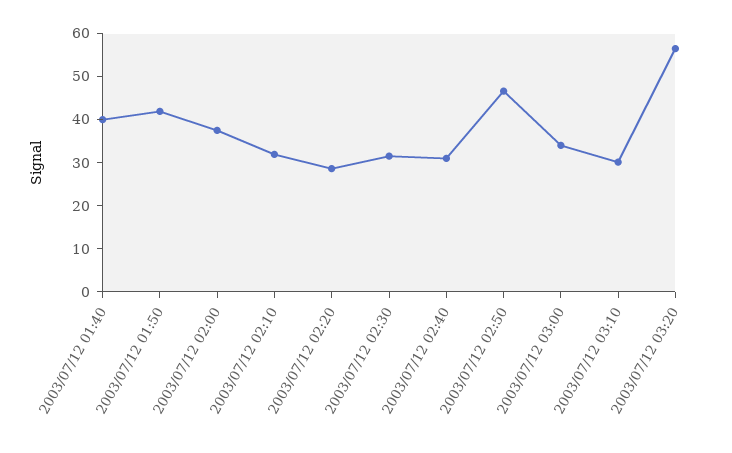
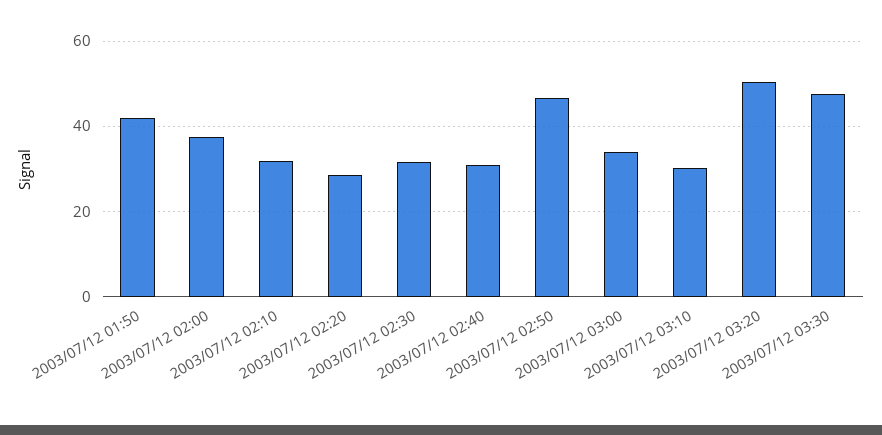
2003/07/12 01:40: 40 -> none
2003/07/12 03:20: 56 -> 50
2003/07/12 03:30: none -> 48

